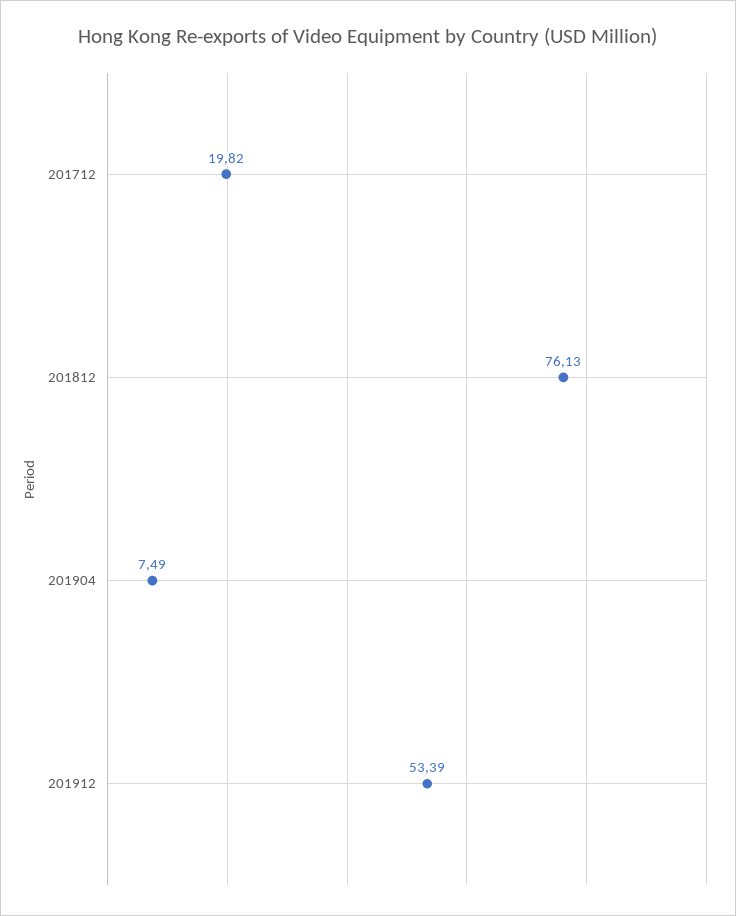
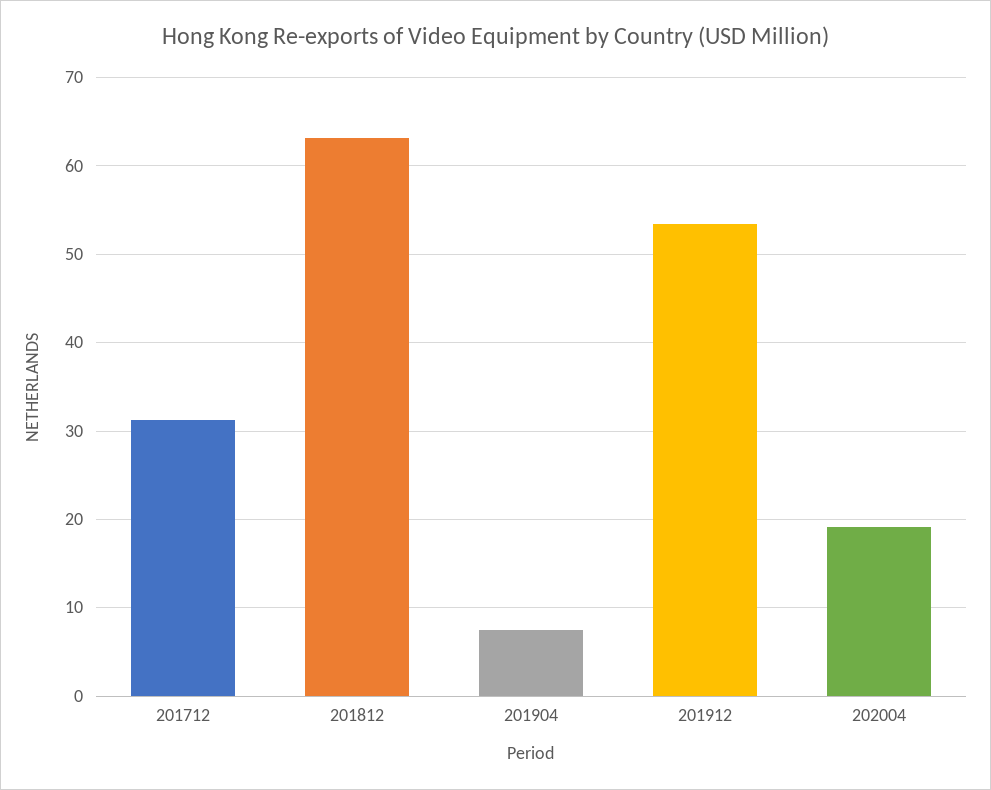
201712: 19.82 -> 31
201812: 76.13 -> 63
202004: none -> 19

